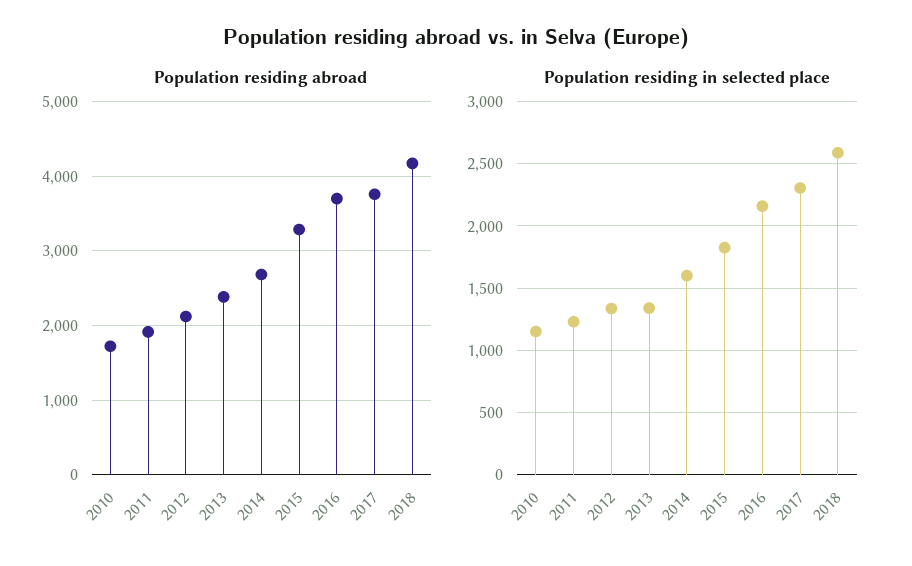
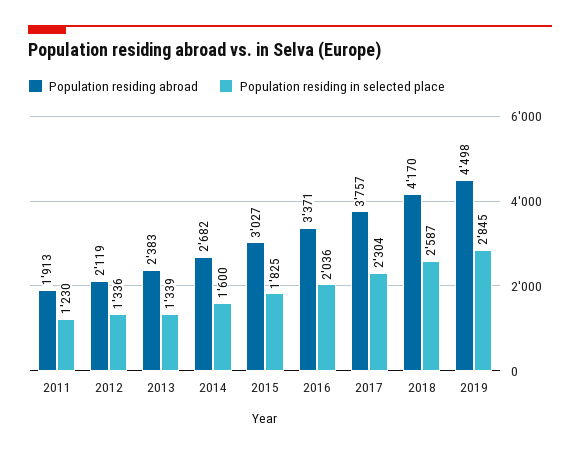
Population residing abroad, 2010: 1700 -> none
Population residing abroad, 2015: 3300 -> 3027
Population residing abroad, 2016: 3700 -> 3371
Population residing in selected place, 2010: 1150 -> none
Population residing in selected place, 2016: 2150 -> 2036
Population residing abroad, 2019: none -> 4498
Population residing in selected place, 2019: none -> 2845

